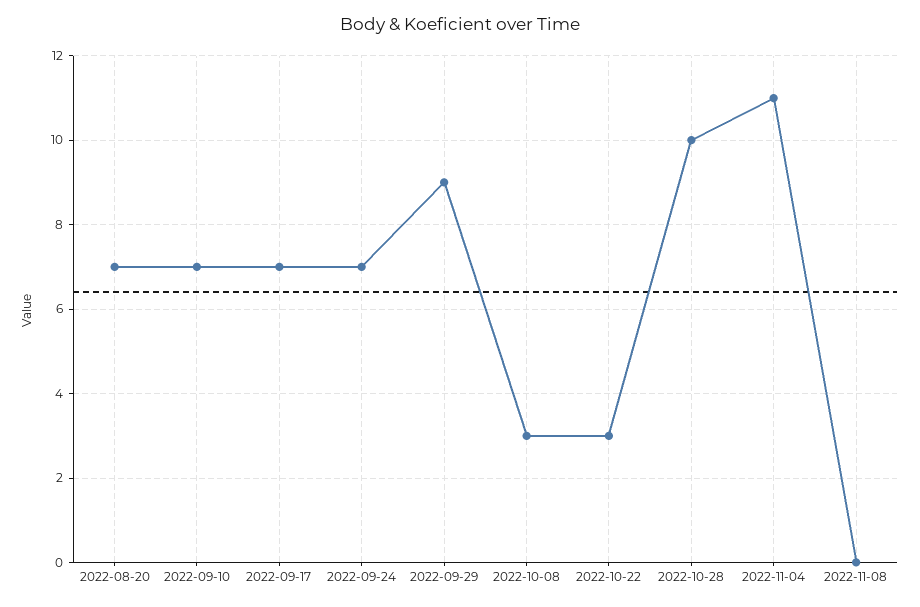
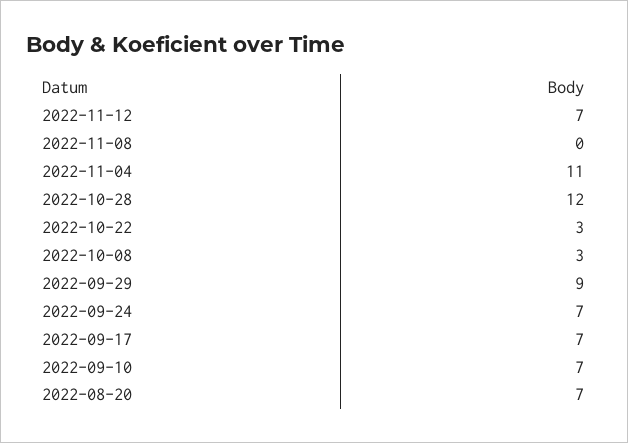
2022-10-28: 10 -> 12
2022-11-12: none -> 7

